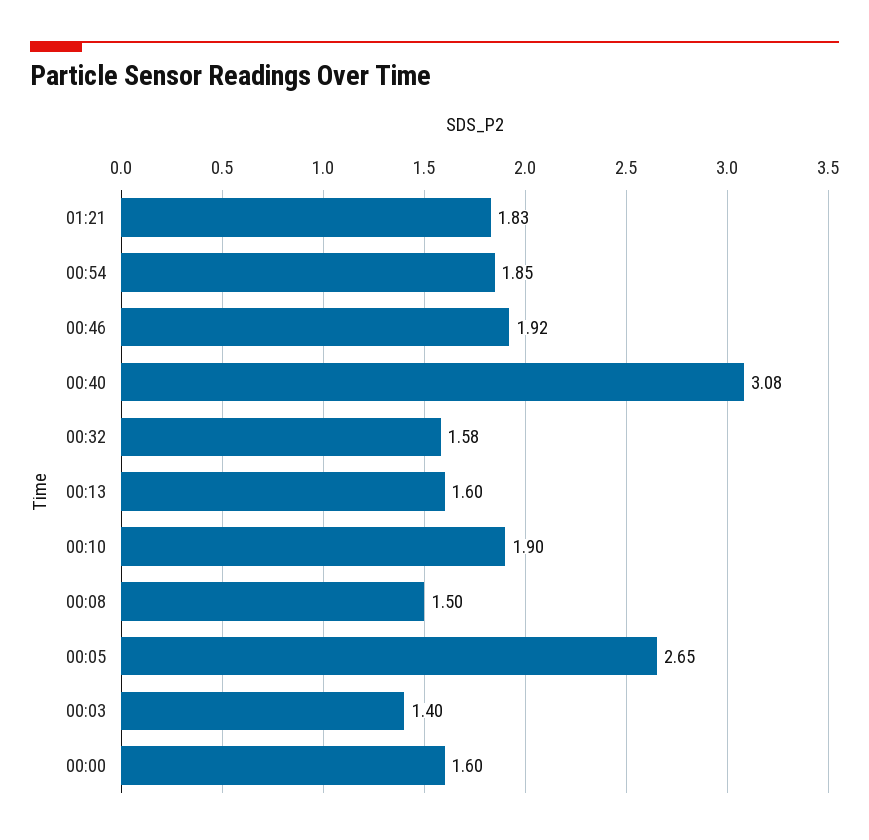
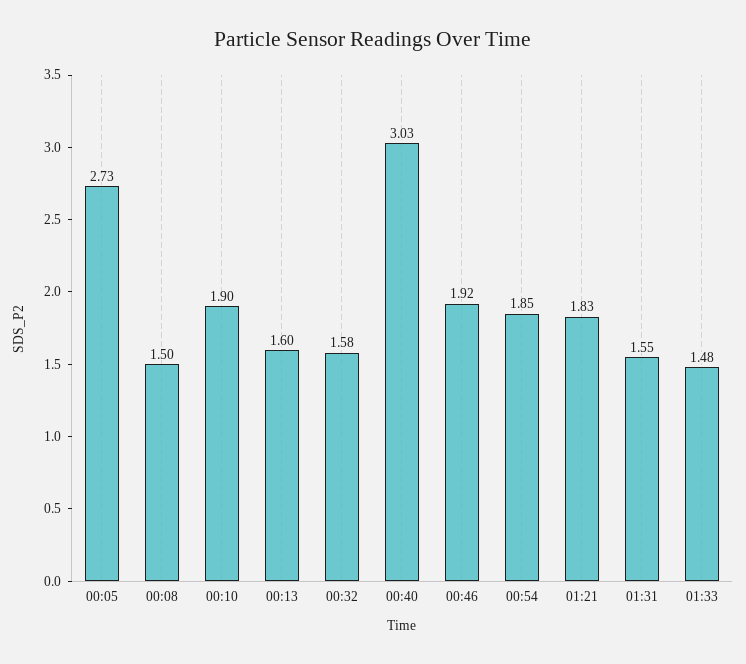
00:40: 3.08 -> 3.03
00:05: 2.65 -> 2.73
00:03: 1.4 -> none
00:00: 1.6 -> none
01:31: none -> 1.55
01:33: none -> 1.48

